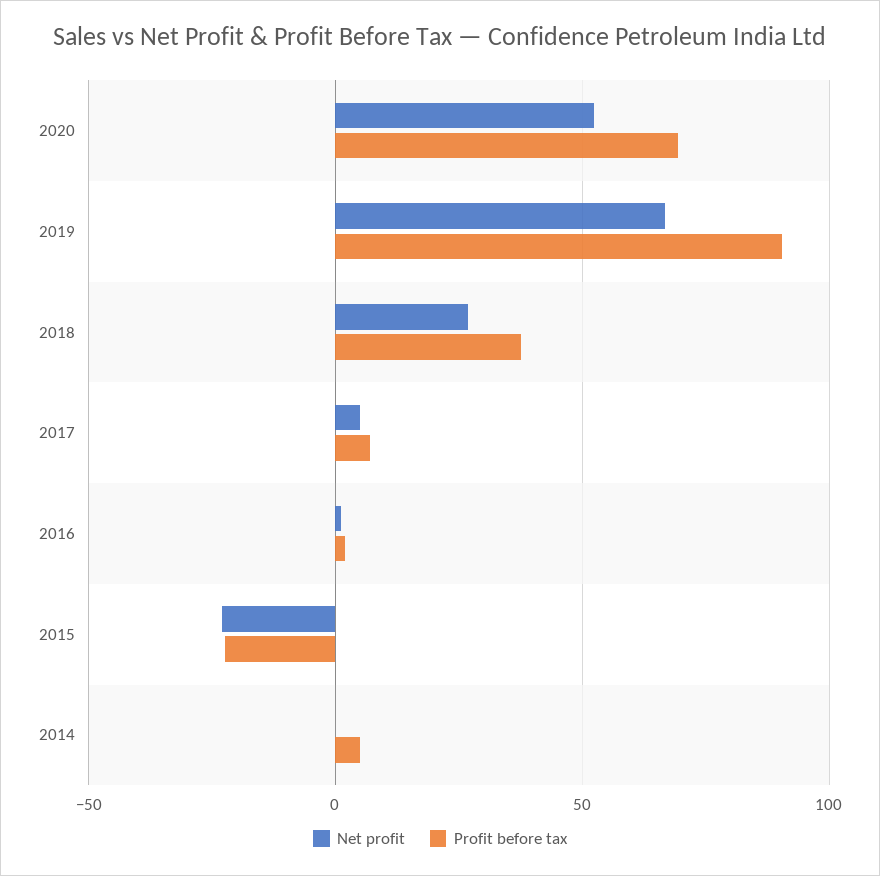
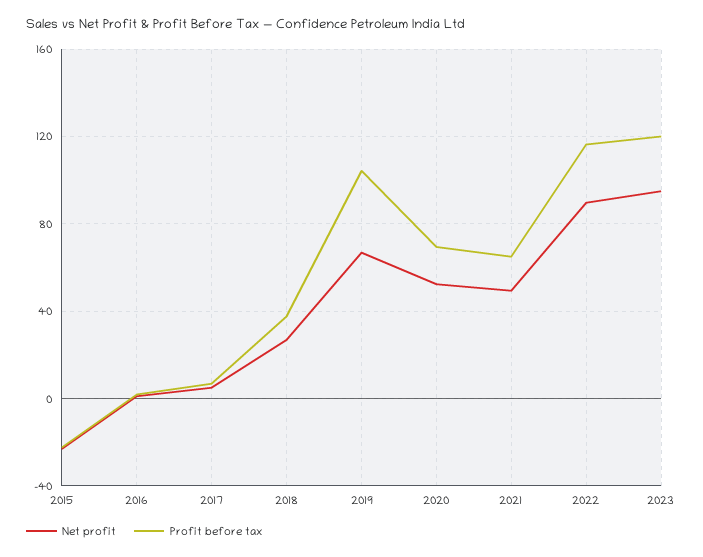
Profit before tax, 2019: 90 -> 105
Net profit, 2014: 0 -> none
Profit before tax, 2014: 5 -> none
Net profit, 2021: none -> 50
Profit before tax, 2021: none -> 65
Net profit, 2022: none -> 90
Profit before tax, 2022: none -> 115
Net profit, 2023: none -> 95
Profit before tax, 2023: none -> 120

